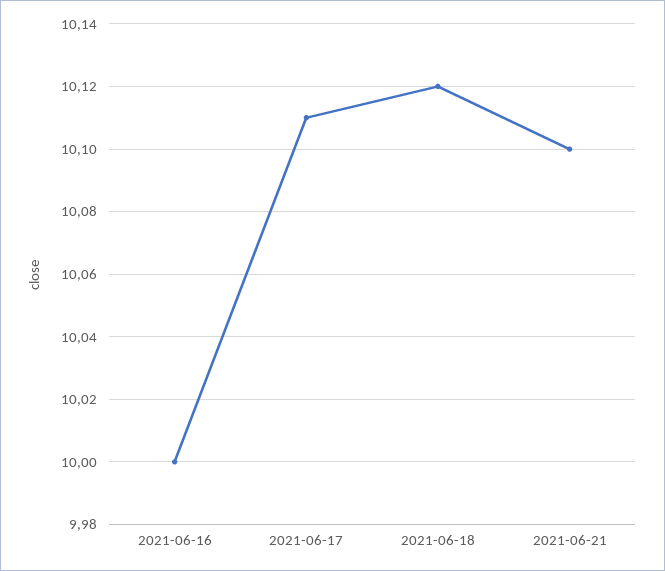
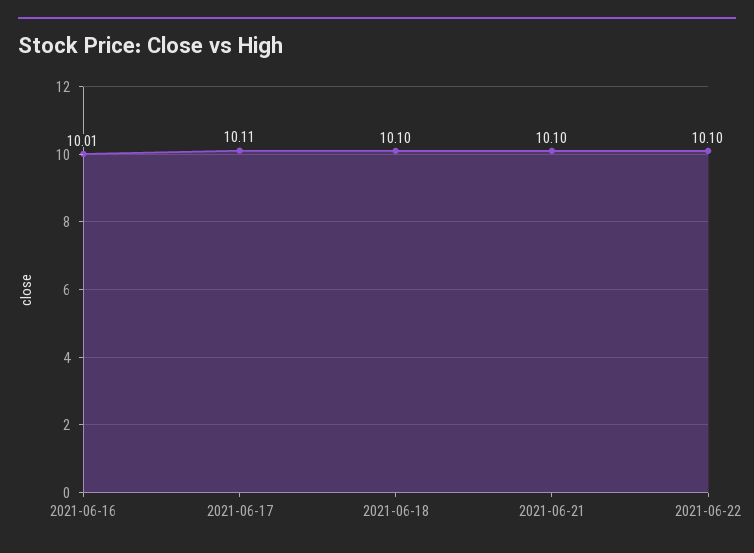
2021-06-16: 10 -> 10.01
2021-06-18: 10.12 -> 10.1
2021-06-22: none -> 10.1

